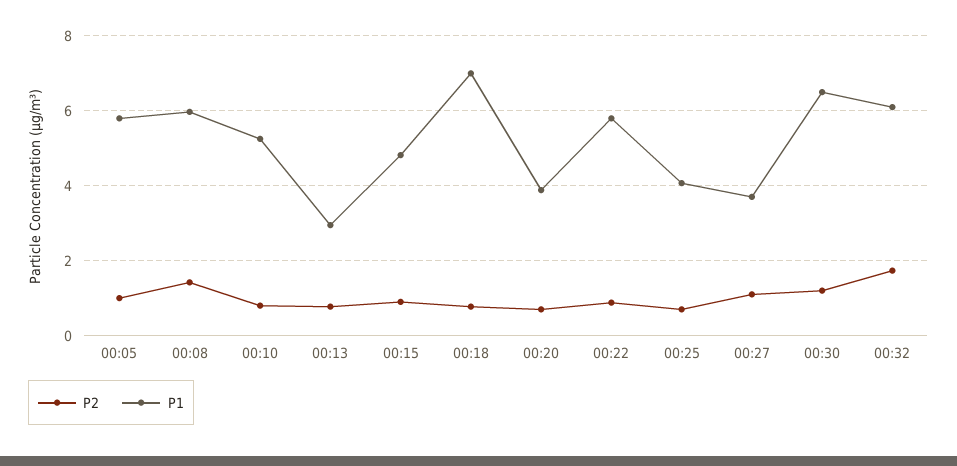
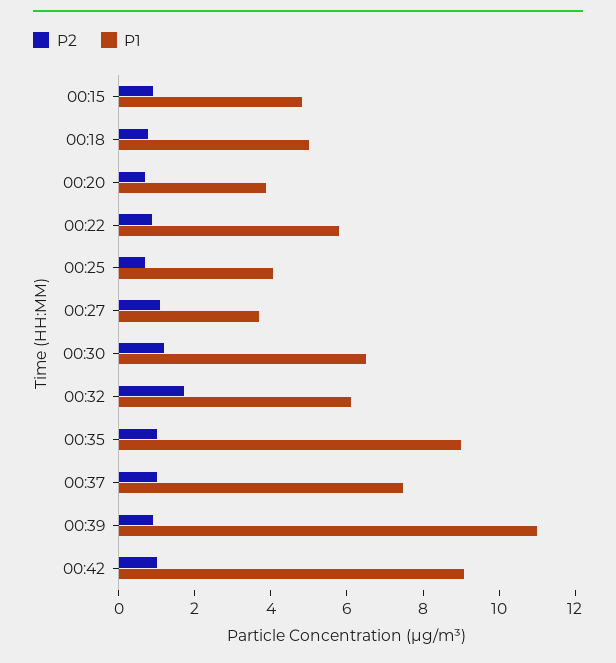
P2, 00:05: 1 -> none
P1, 00:05: 5.8 -> none
P2, 00:08: 1.4 -> none
P1, 00:08: 6 -> none
P2, 00:10: 0.8 -> none
P1, 00:10: 5.2 -> none
P2, 00:13: 0.8 -> none
P1, 00:13: 3 -> none
P1, 00:18: 7 -> 5
P2, 00:35: none -> 1
P1, 00:35: none -> 9
P2, 00:37: none -> 1
P1, 00:37: none -> 7.5
P2, 00:39: none -> 1
P1, 00:39: none -> 11
P2, 00:42: none -> 1
P1, 00:42: none -> 9

